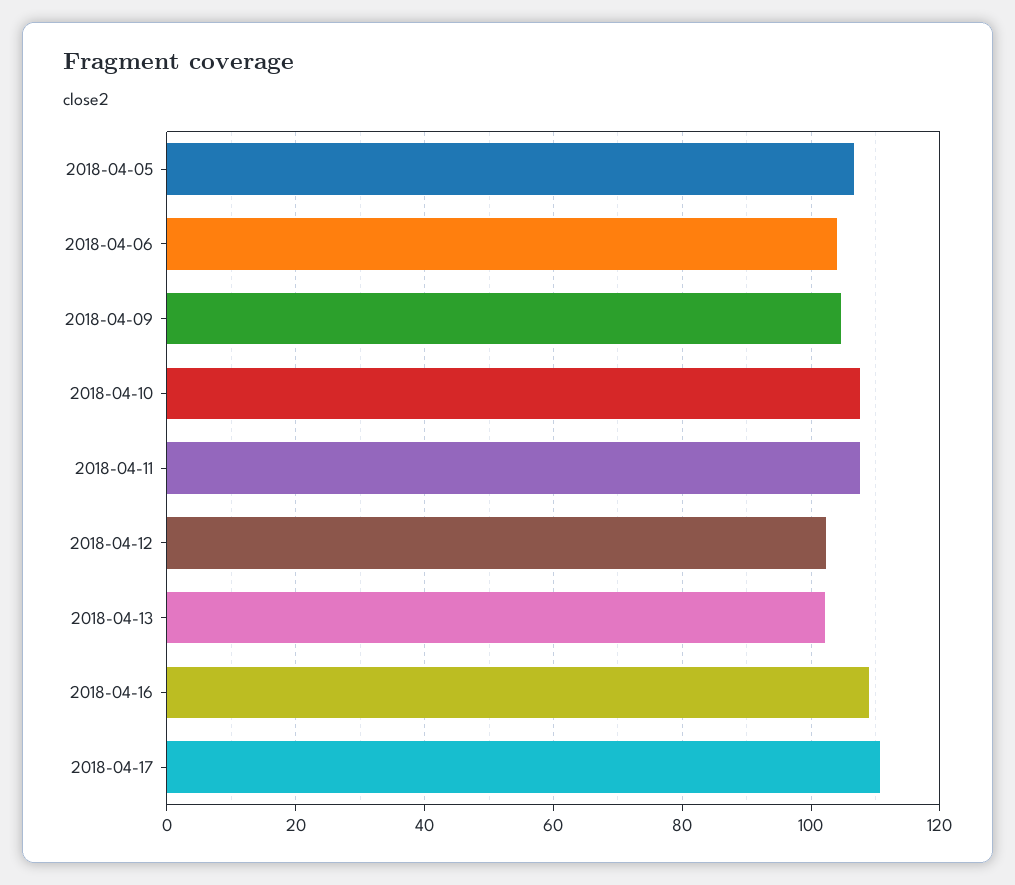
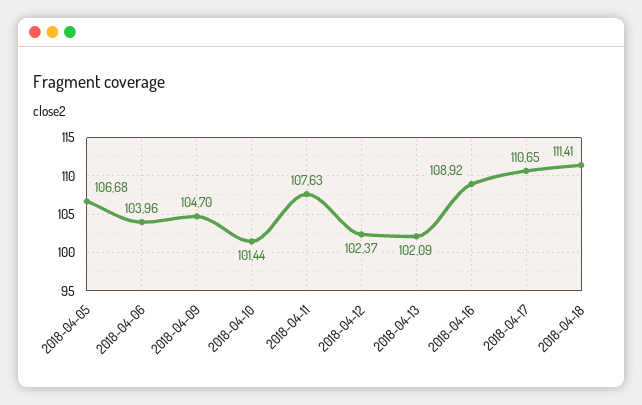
2018-04-10: 108 -> 101.44
2018-04-18: none -> 111.41

